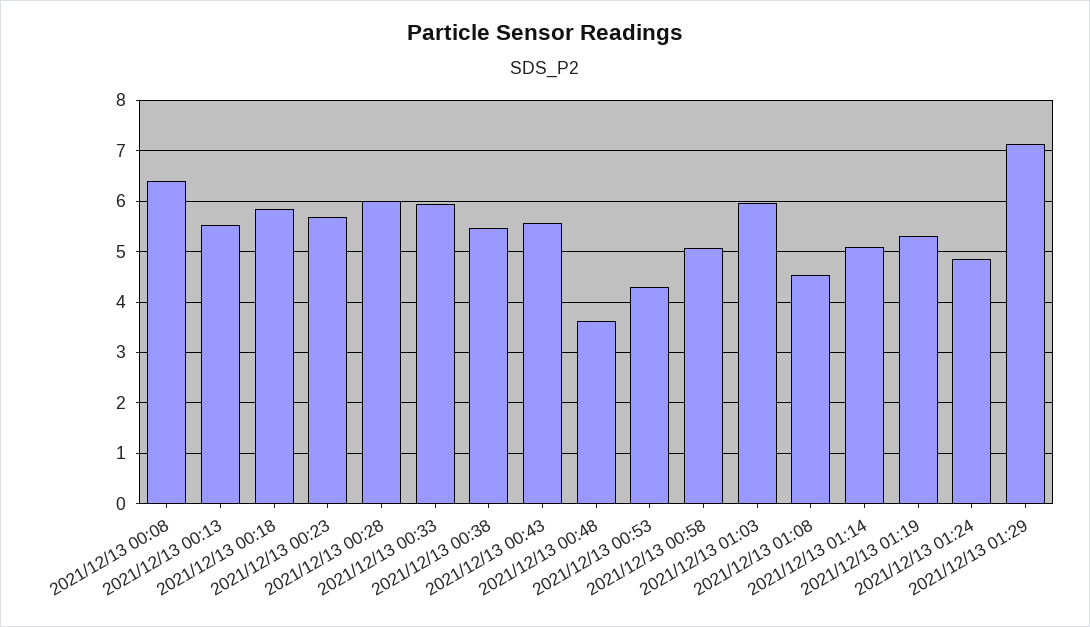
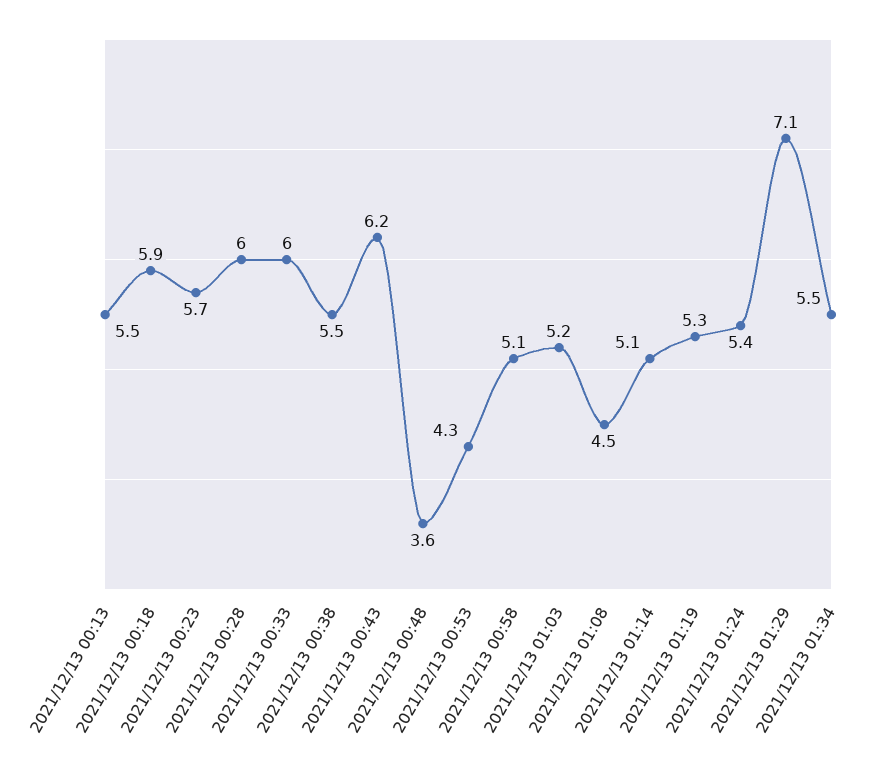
2021/12/13 00:08: 6.4 -> none
2021/12/13 00:43: 5.6 -> 6.2
2021/12/13 01:03: 6 -> 5.2
2021/12/13 01:24: 4.8 -> 5.4
2021/12/13 01:34: none -> 5.5

